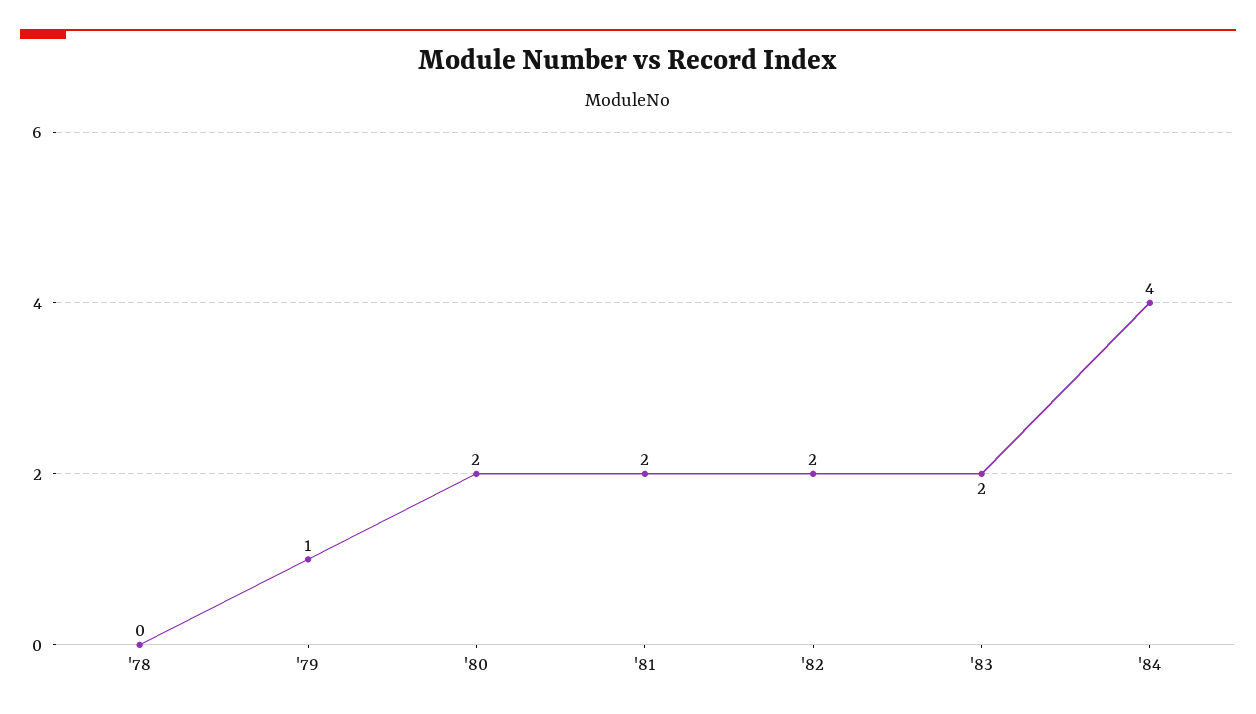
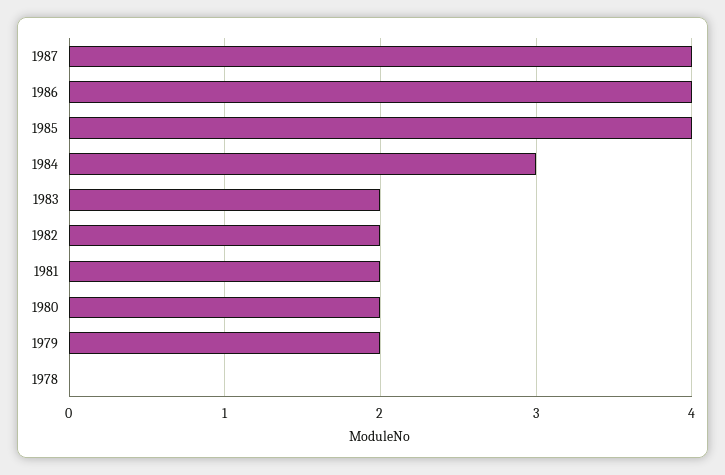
'79: 1 -> 2
'84: 4 -> 3
1987: none -> 4
1986: none -> 4
1985: none -> 4

